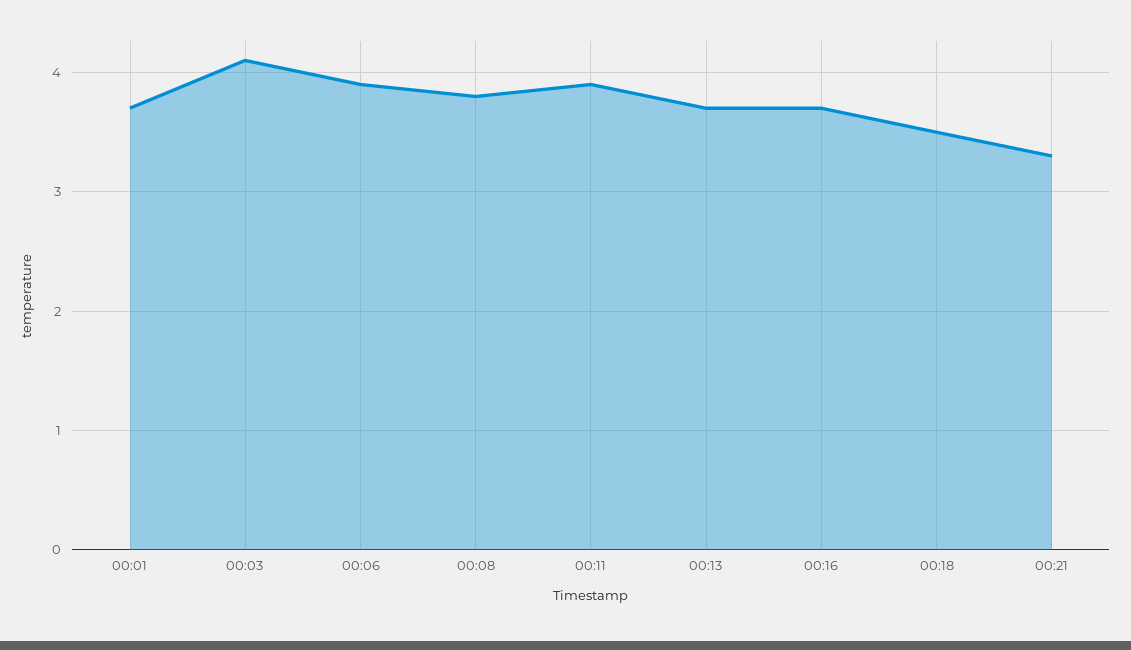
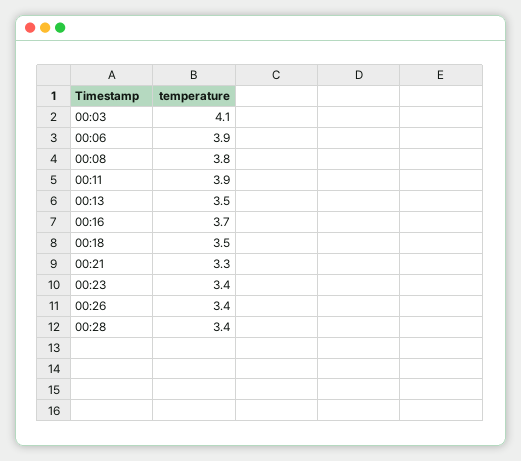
00:01: 3.7 -> none
00:13: 3.7 -> 3.5
00:23: none -> 3.4
00:26: none -> 3.4
00:28: none -> 3.4

